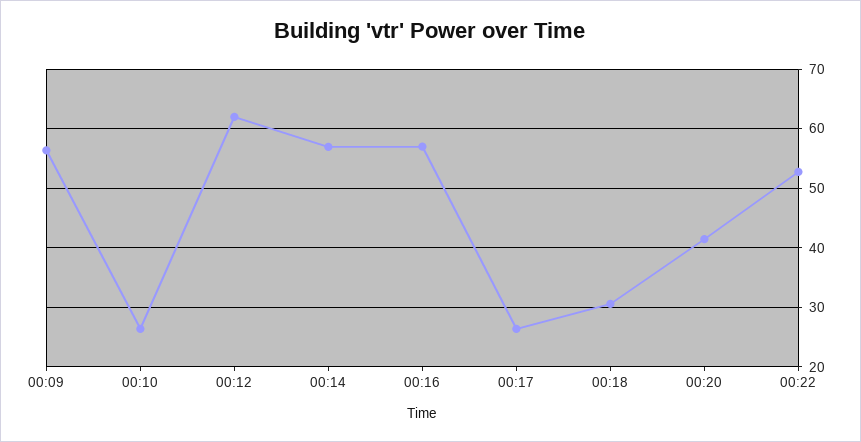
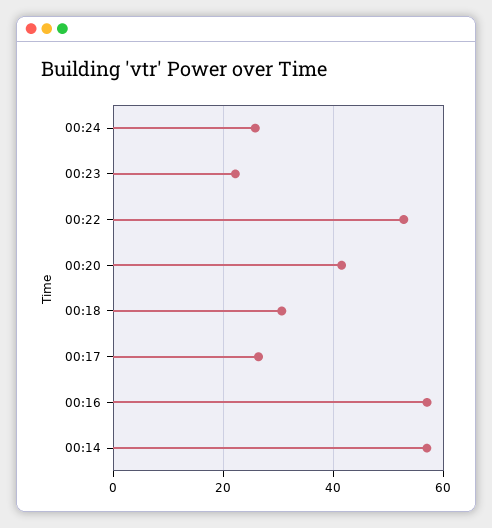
00:09: 56 -> none
00:10: 26 -> none
00:12: 62 -> none
00:24: none -> 26
00:23: none -> 22

